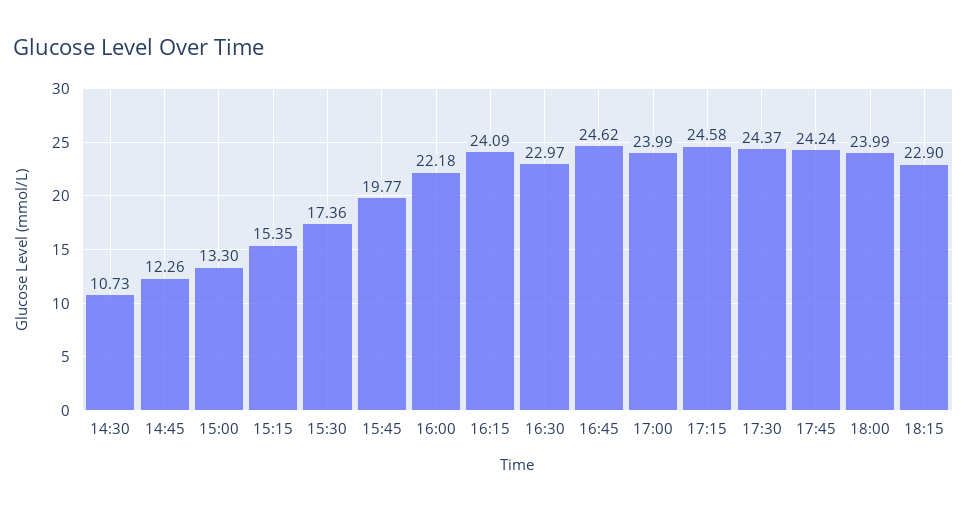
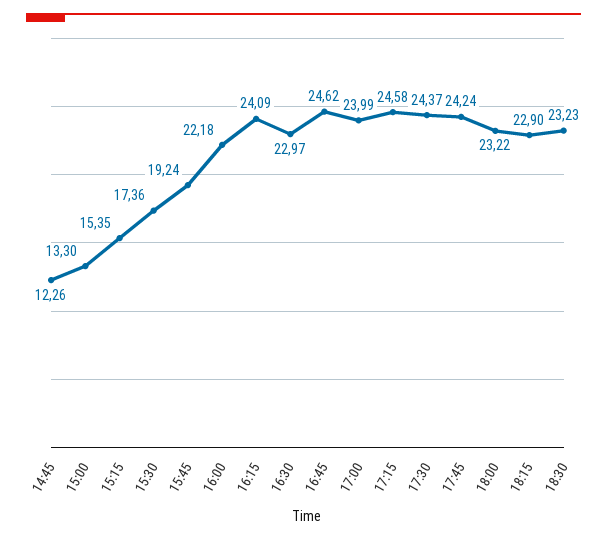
14:30: 10.73 -> none
15:45: 19.77 -> 19.24
18:00: 23.99 -> 23.22
18:30: none -> 23.23

